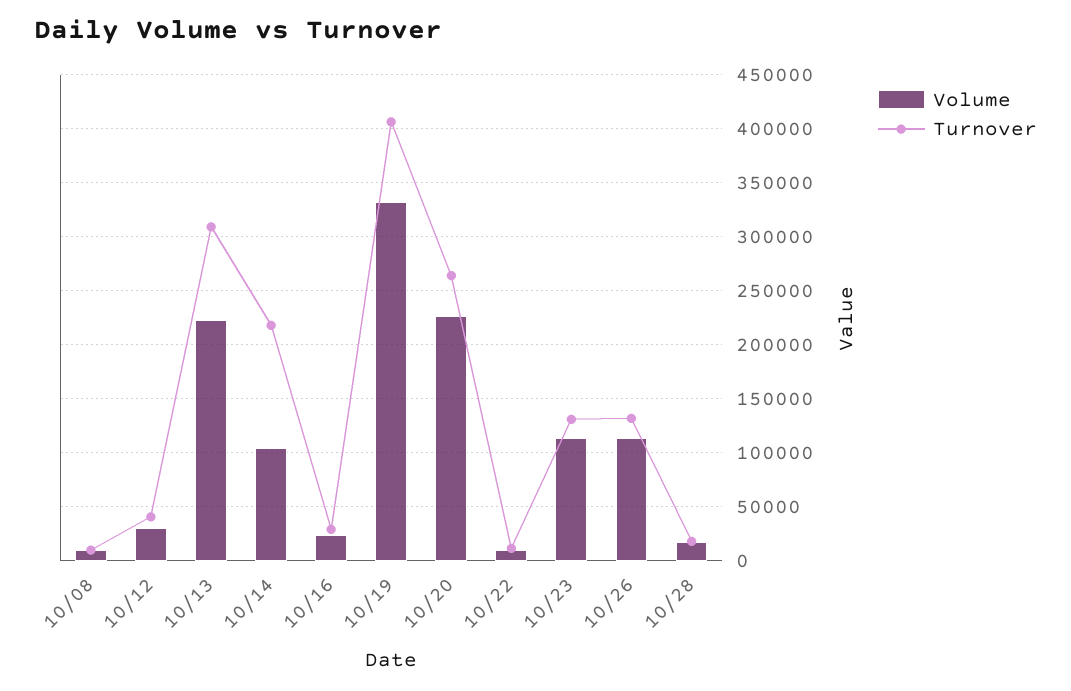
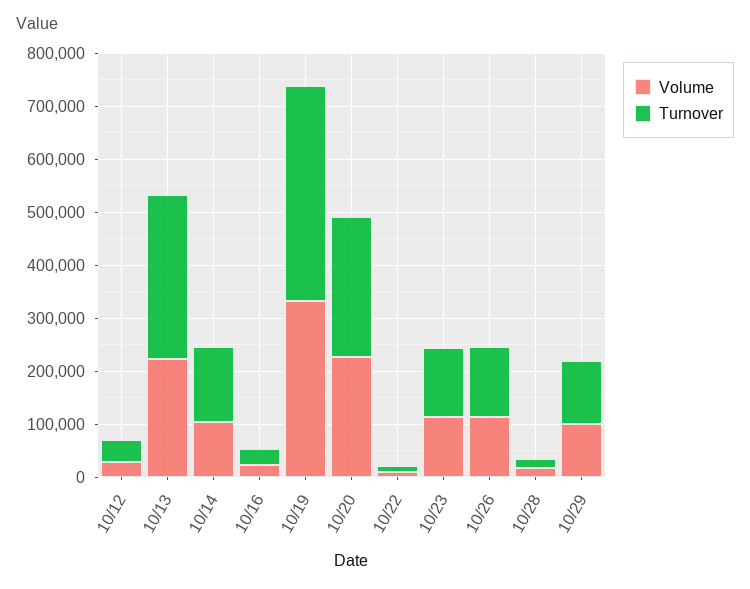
Volume, 10/08: 10000 -> none
Turnover, 10/08: 10000 -> none
Turnover, 10/14: 220000 -> 140000
Volume, 10/29: none -> 100000
Turnover, 10/29: none -> 120000

